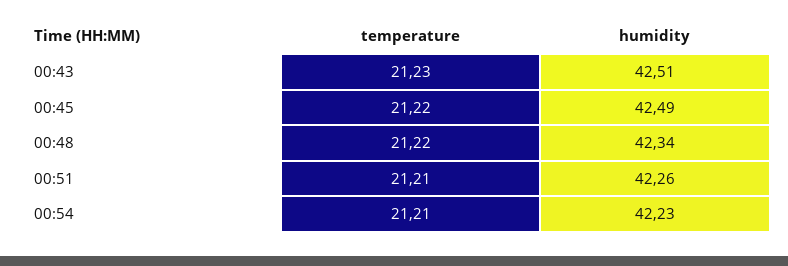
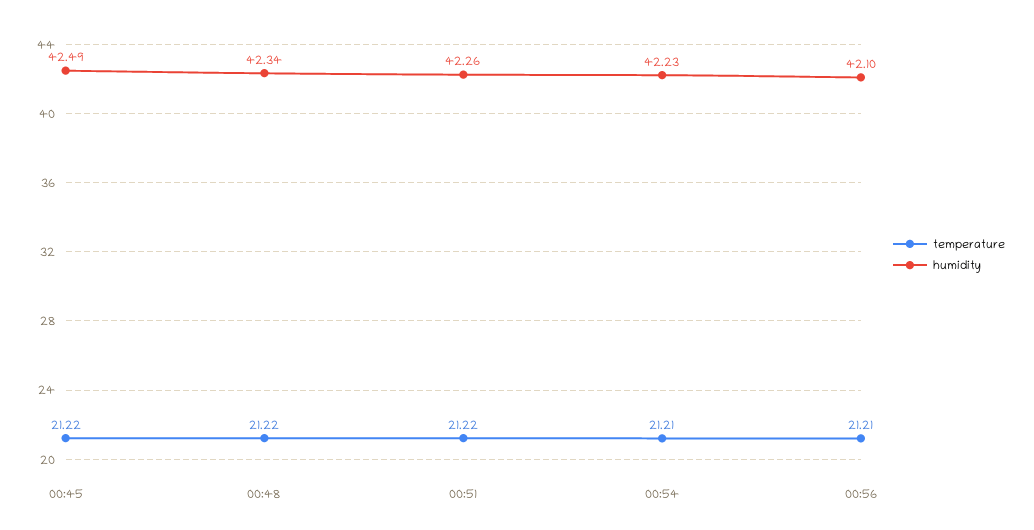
temperature, 00:43: 21.23 -> none
humidity, 00:43: 42.51 -> none
temperature, 00:51: 21.21 -> 21.22
temperature, 00:56: none -> 21.21
humidity, 00:56: none -> 42.1

